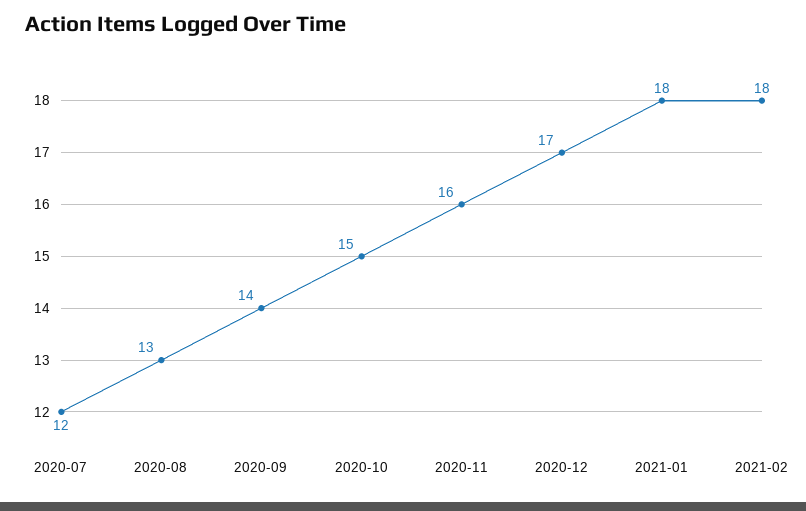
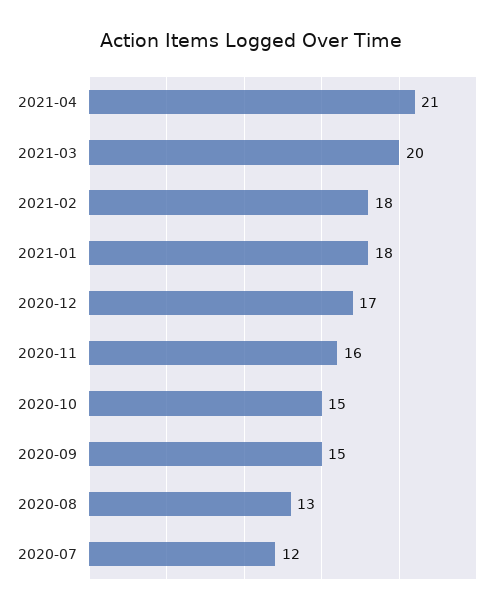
2020-09: 14 -> 15
2021-04: none -> 21
2021-03: none -> 20

